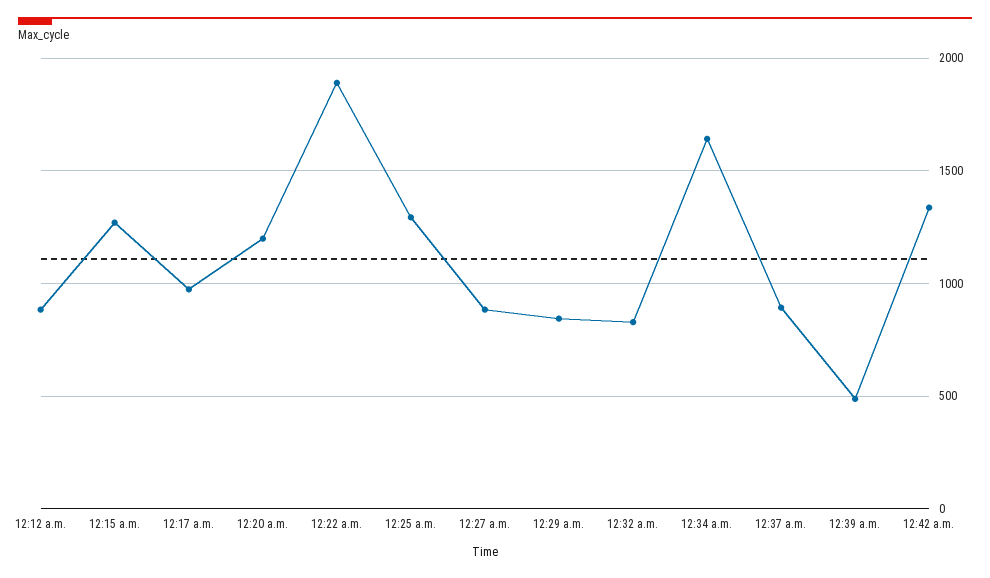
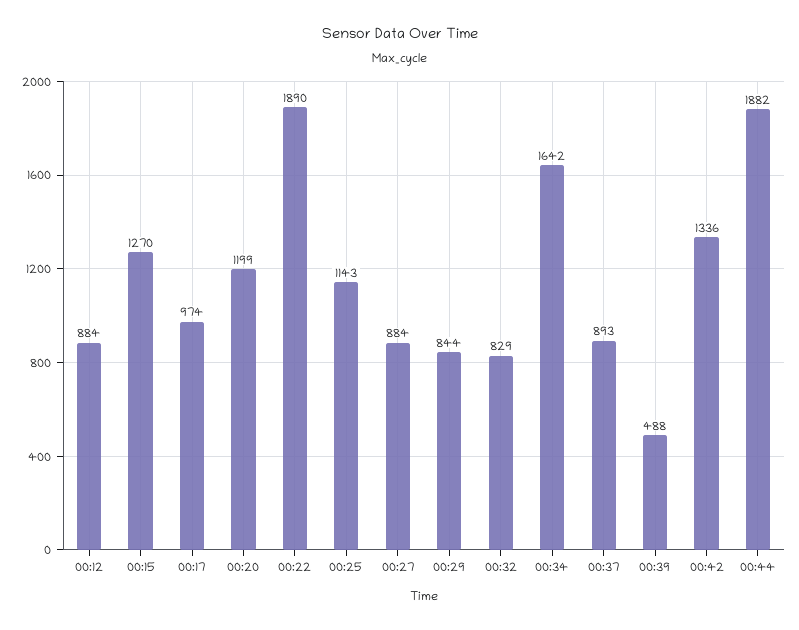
12:25 a.m.: 1300 -> 1143
00:44: none -> 1882

